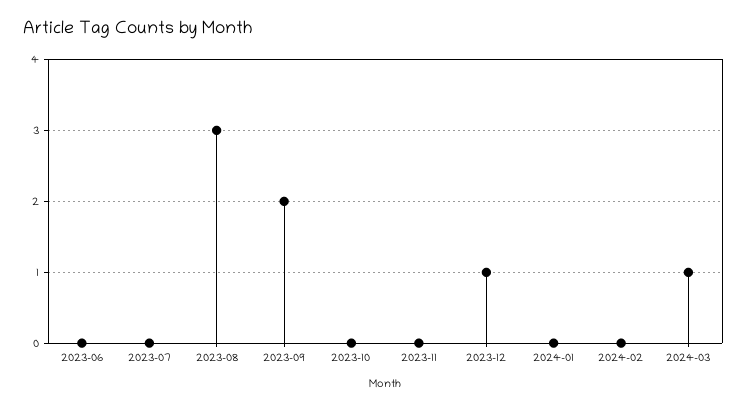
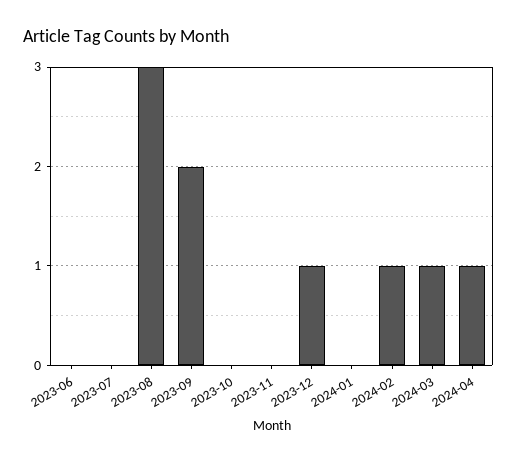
2024-02: 0 -> 1
2024-04: none -> 1

